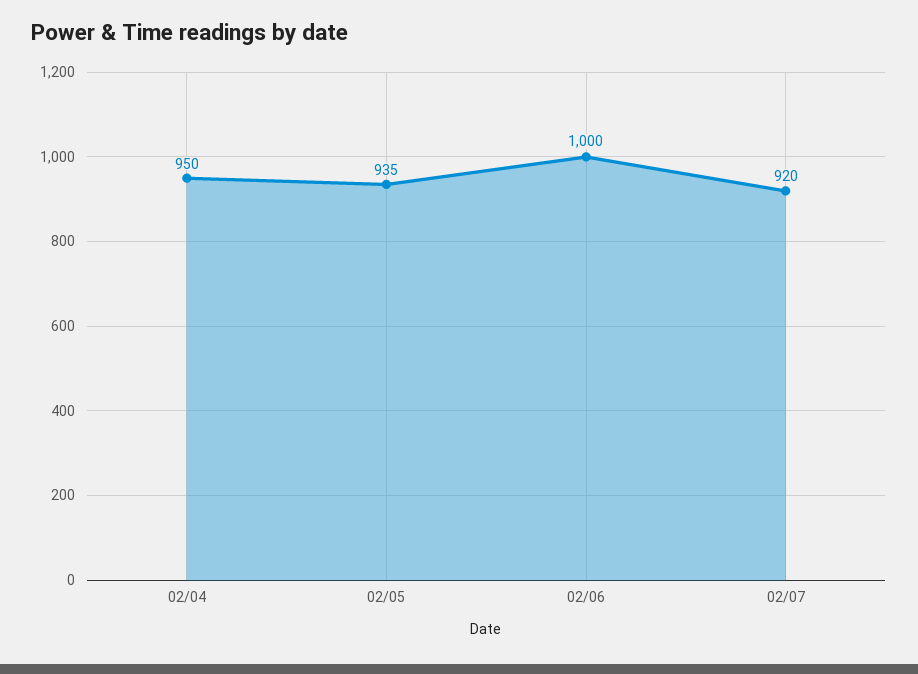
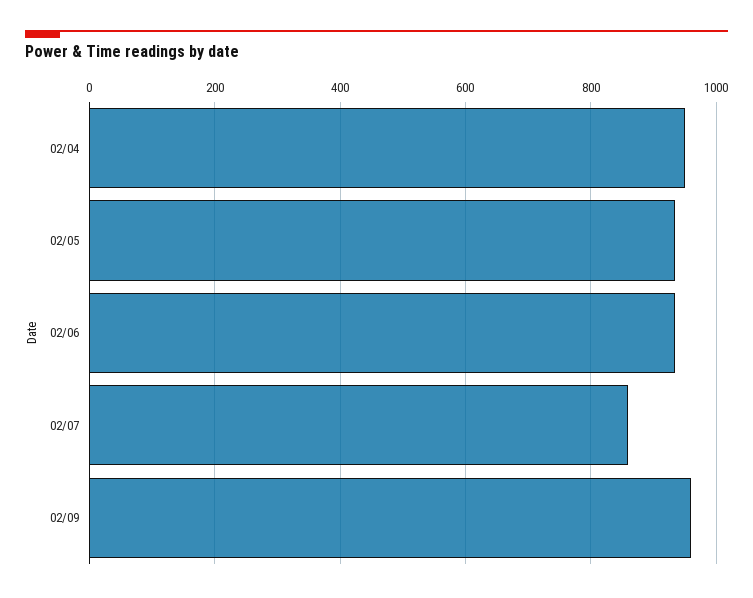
02/06: 1000 -> 940
02/07: 920 -> 860
02/09: none -> 960

